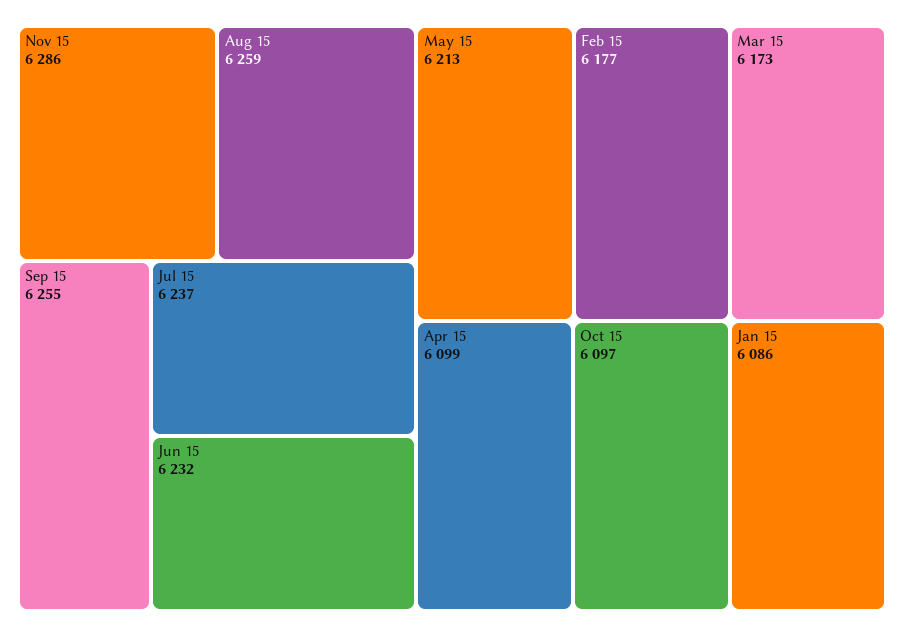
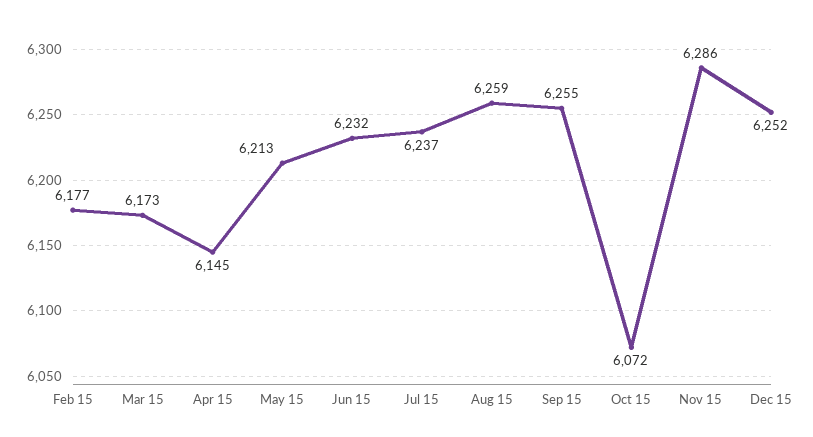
Apr 15: 6099 -> 6145
Oct 15: 6097 -> 6072
Jan 15: 6086 -> none
Dec 15: none -> 6252

